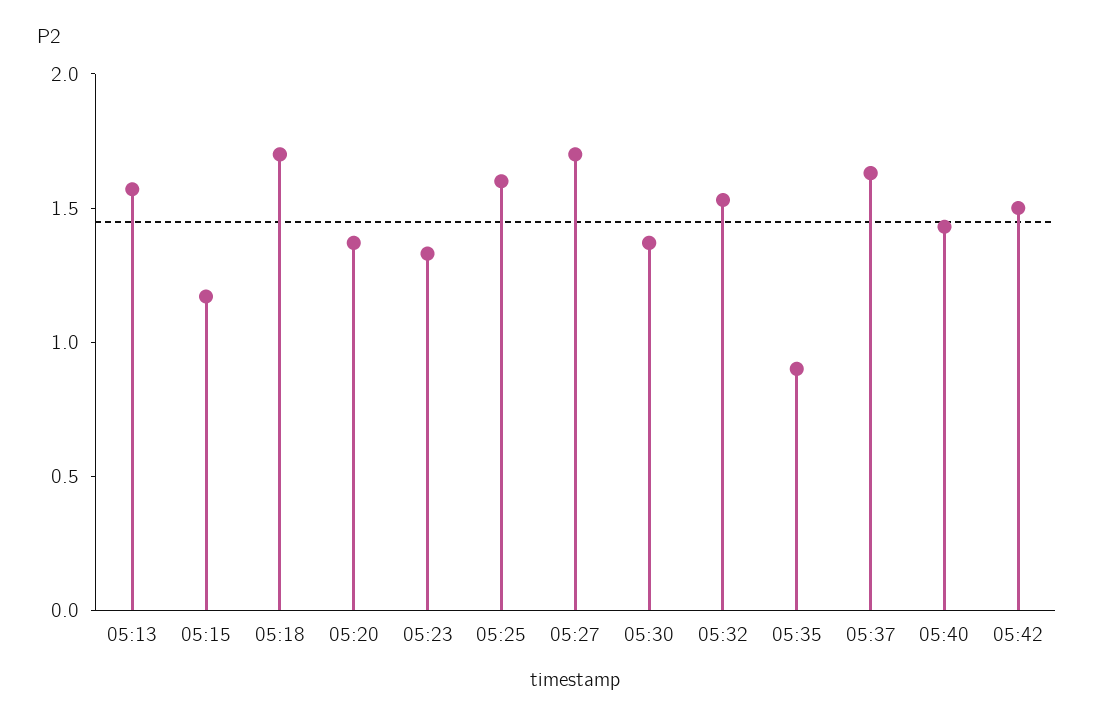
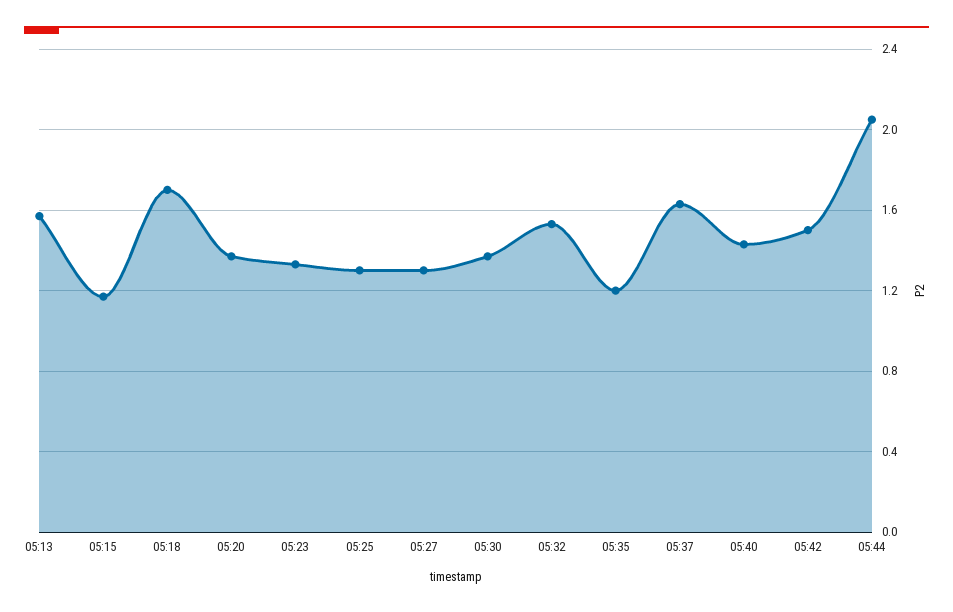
05:25: 1.6 -> 1.3
05:27: 1.7 -> 1.3
05:35: 0.9 -> 1.2
05:44: none -> 2.05

